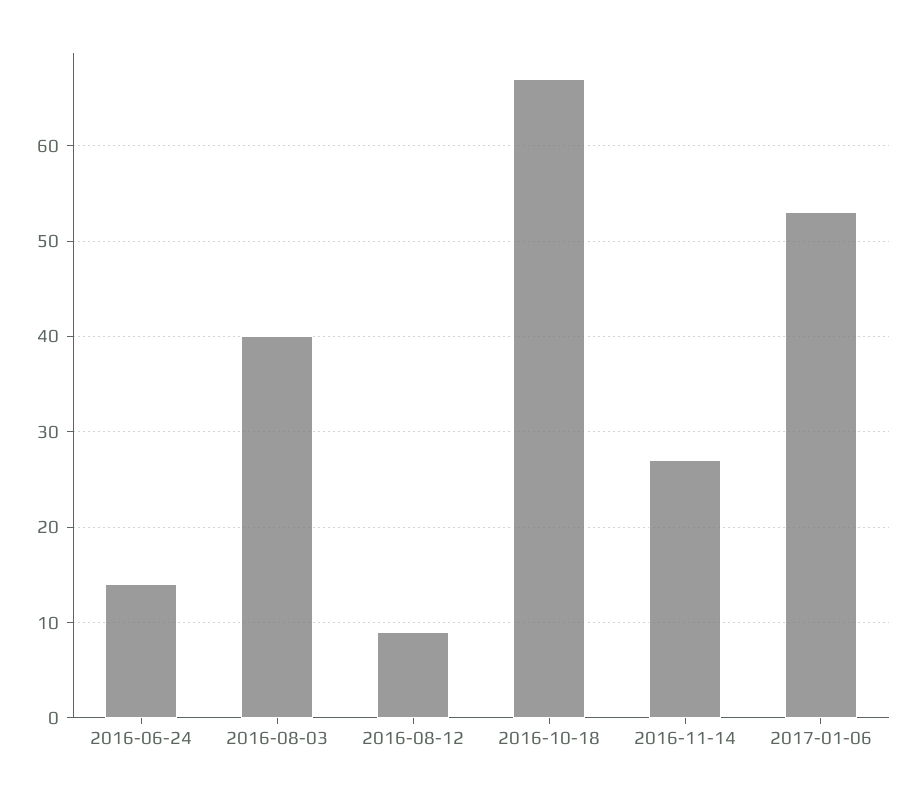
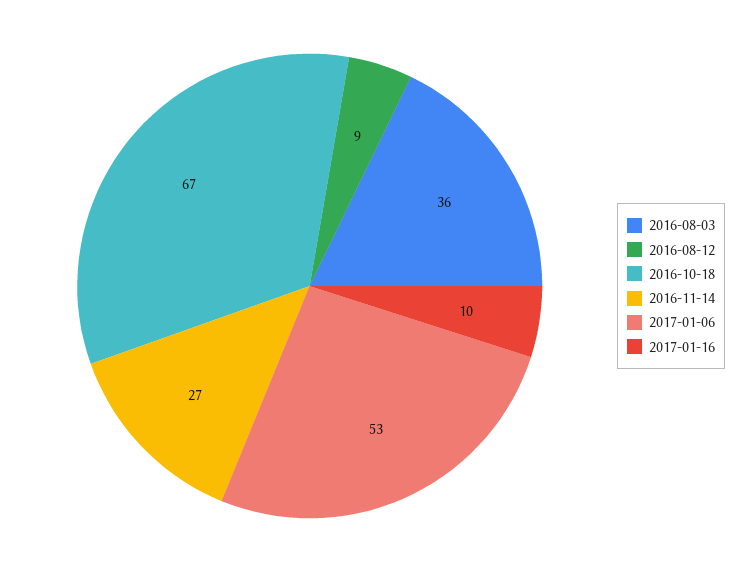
2016-06-24: 14 -> none
2016-08-03: 40 -> 36
2017-01-16: none -> 10

